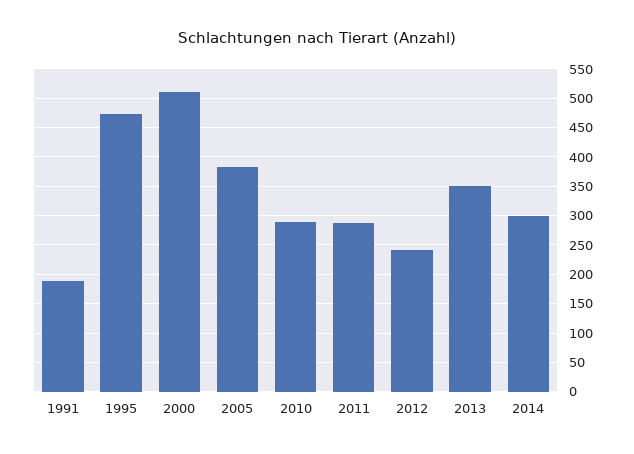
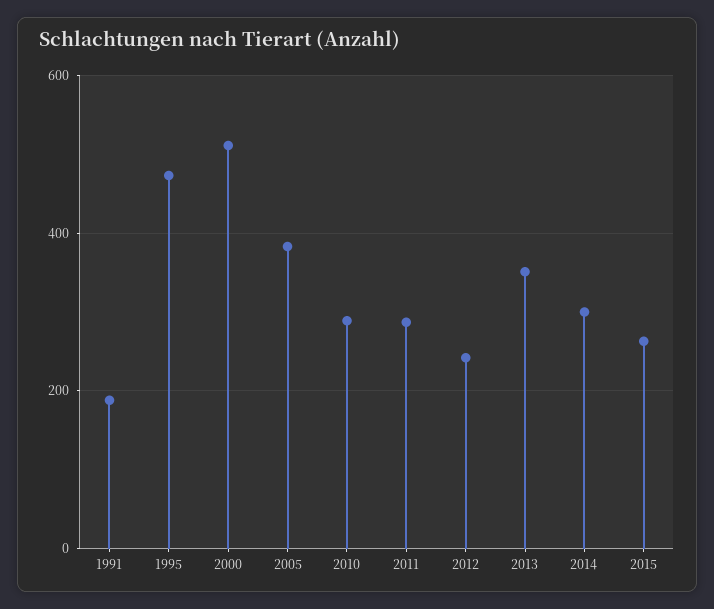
2015: none -> 260

